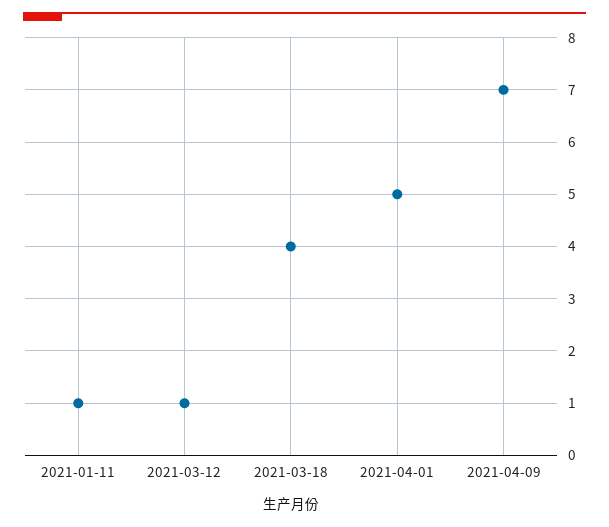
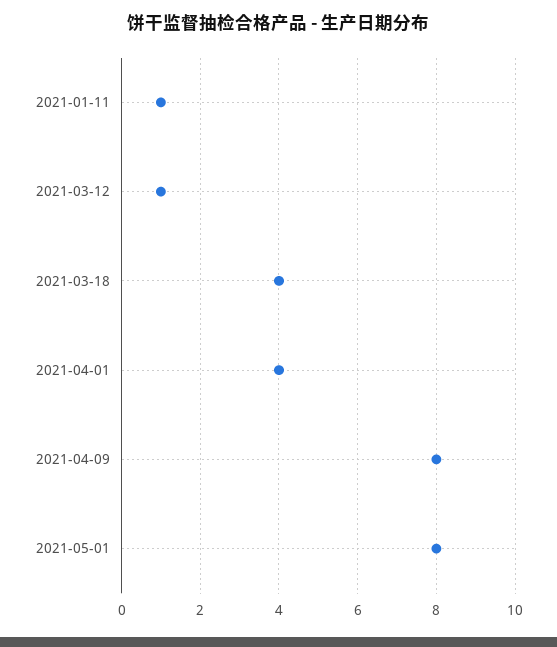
2021-04-01: 5 -> 4
2021-04-09: 7 -> 8
2021-05-01: none -> 8

